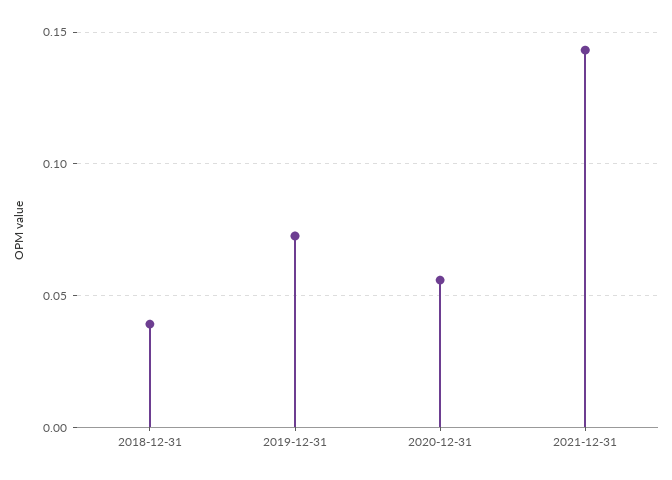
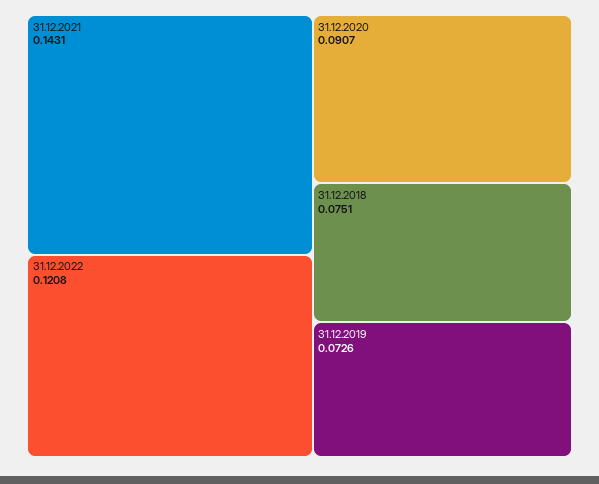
2018-12-31: 0.04 -> 0.0751
2020-12-31: 0.055 -> 0.0907
31.12.2022: none -> 0.1208

